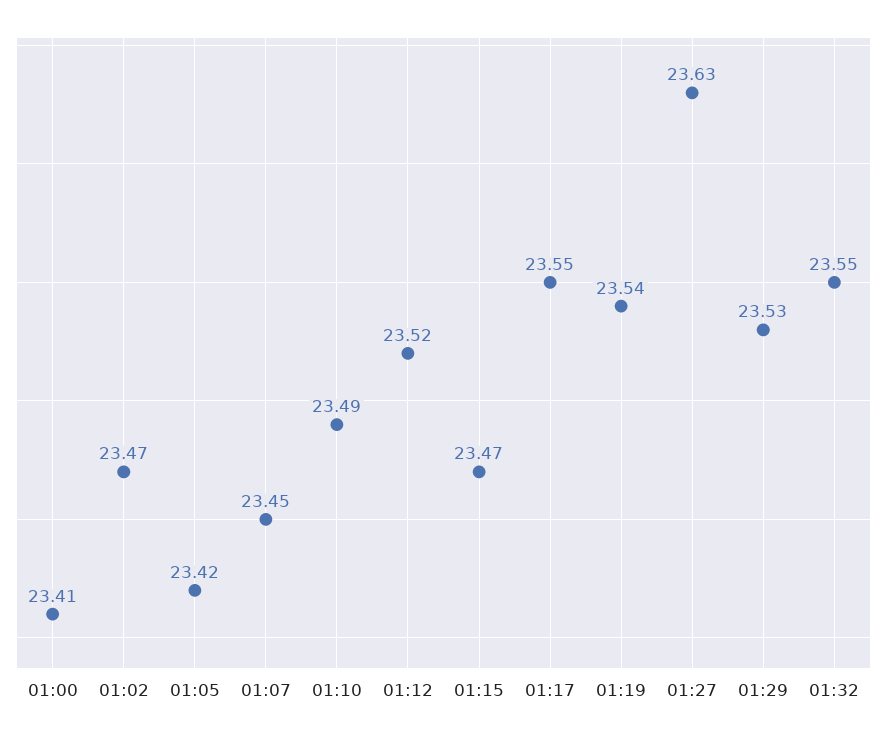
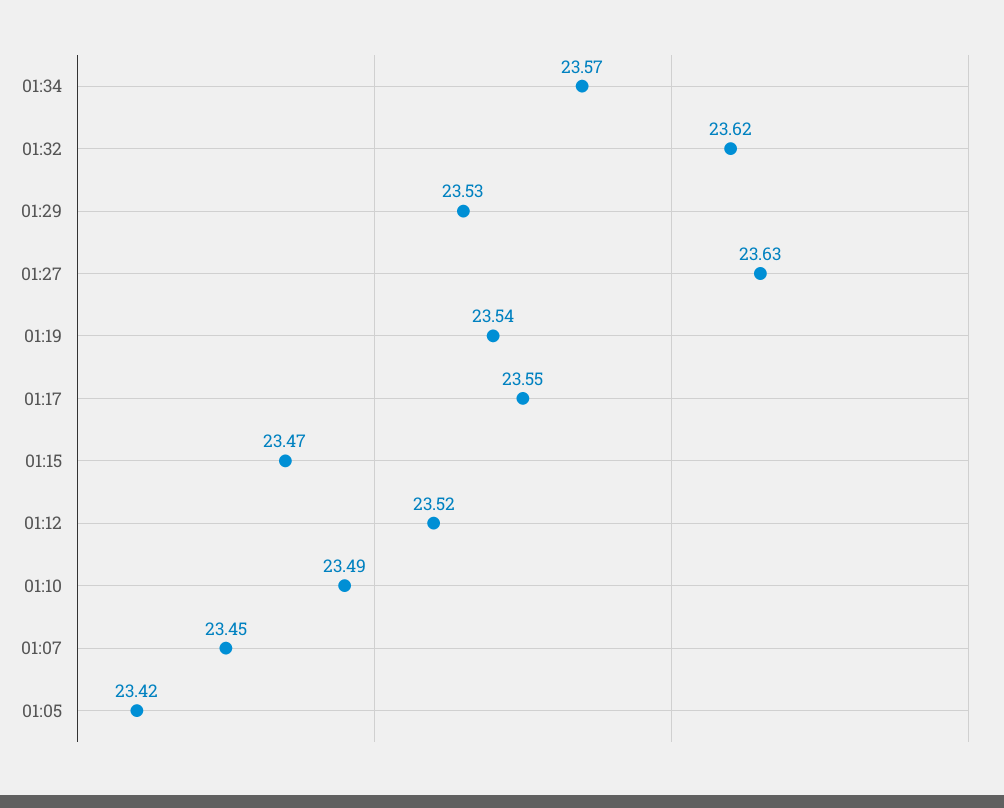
01:00: 23.41 -> none
01:02: 23.47 -> none
01:32: 23.55 -> 23.62
01:34: none -> 23.57

